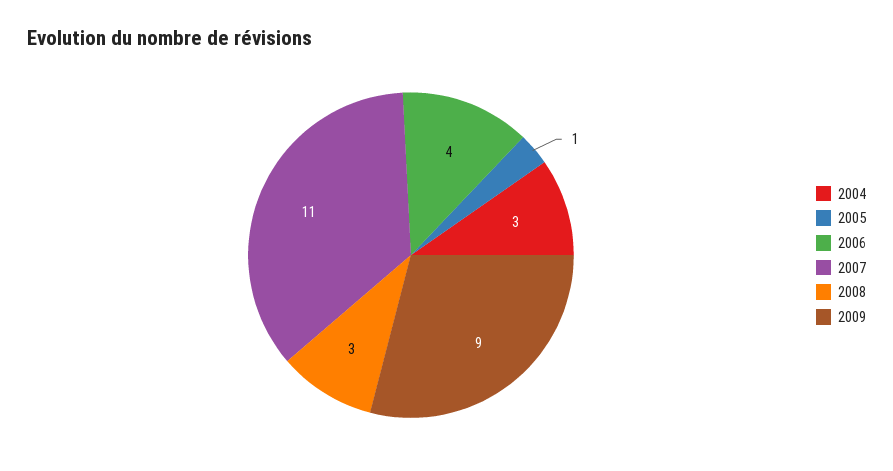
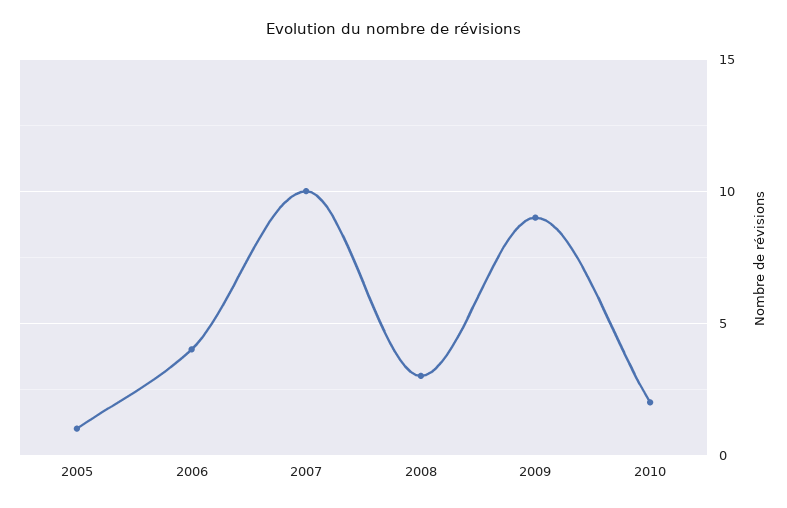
2004: 3 -> none
2007: 11 -> 10
2010: none -> 2

